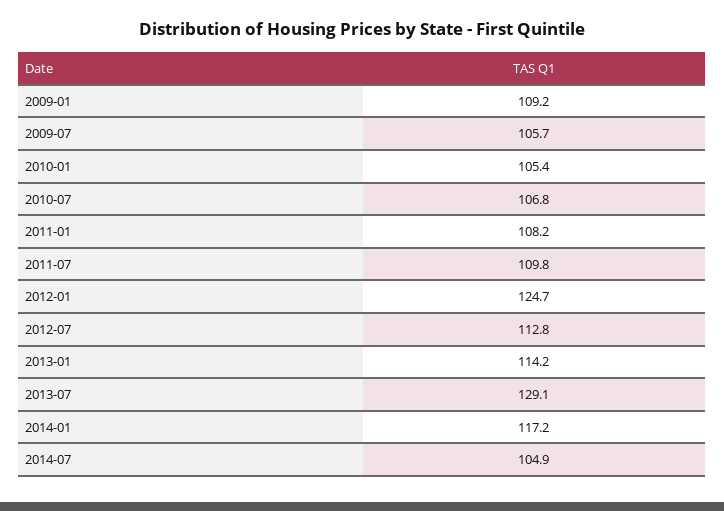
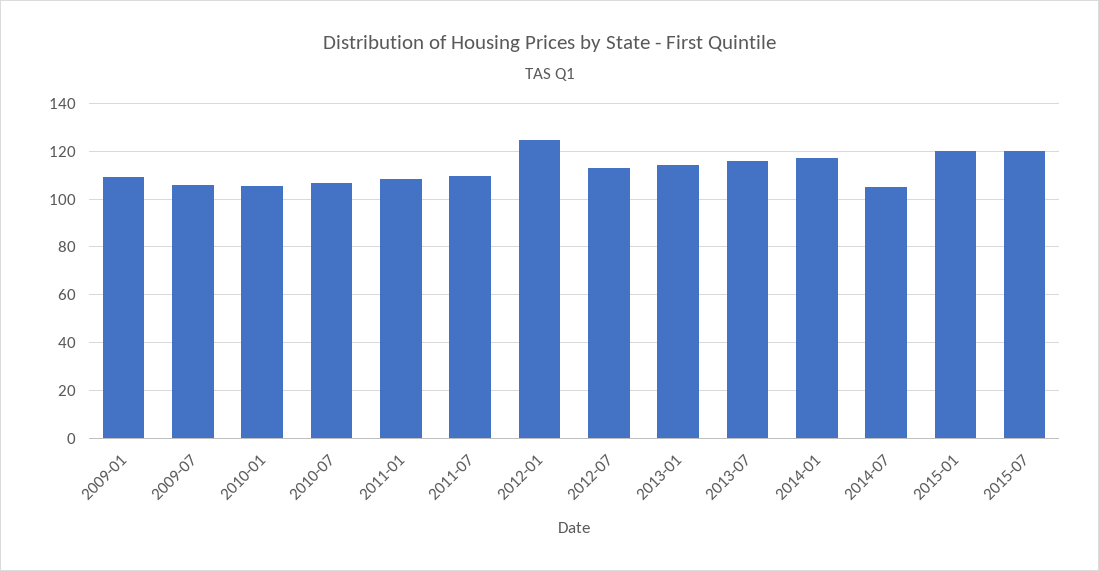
2013-07: 129.1 -> 115
2015-01: none -> 120
2015-07: none -> 120

